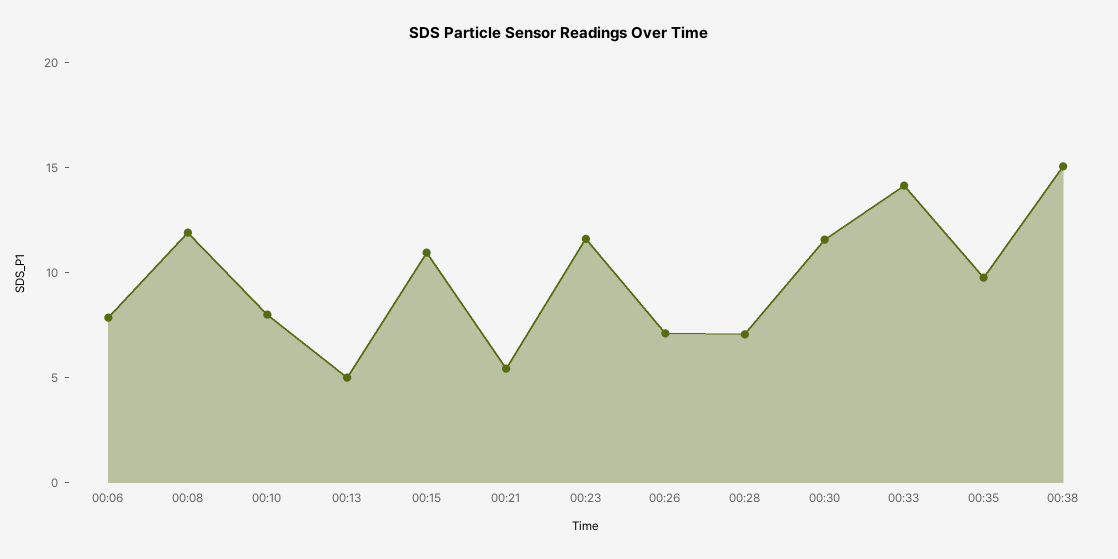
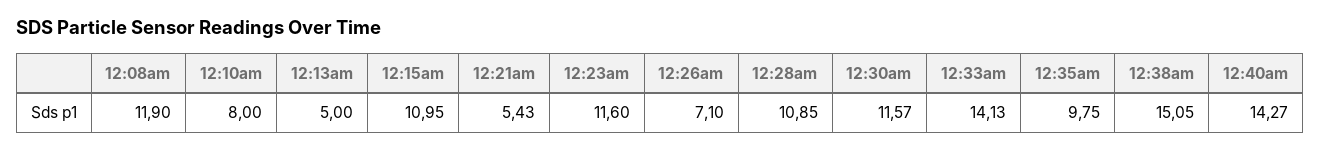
00:06: 8 -> none
00:28: 7 -> 10.85
12:40am: none -> 14.27

